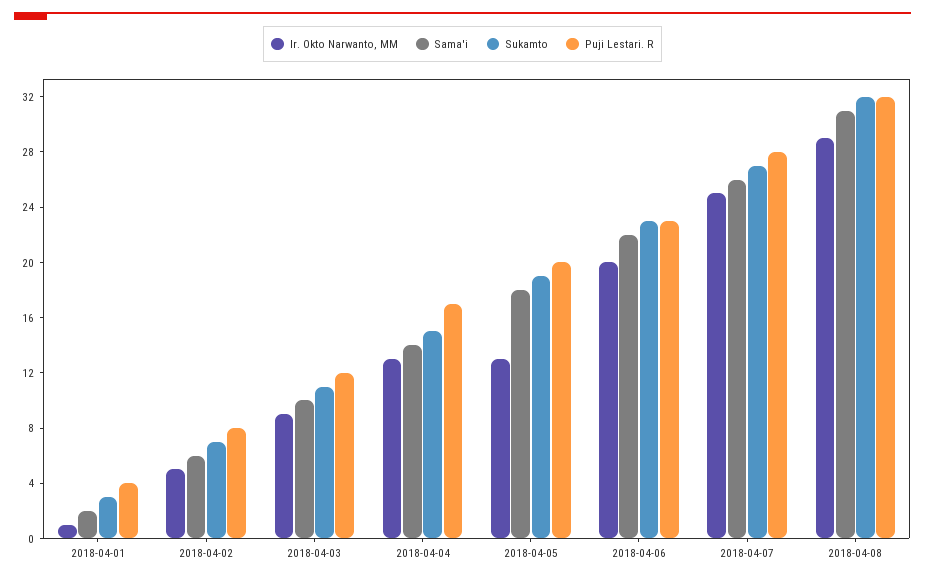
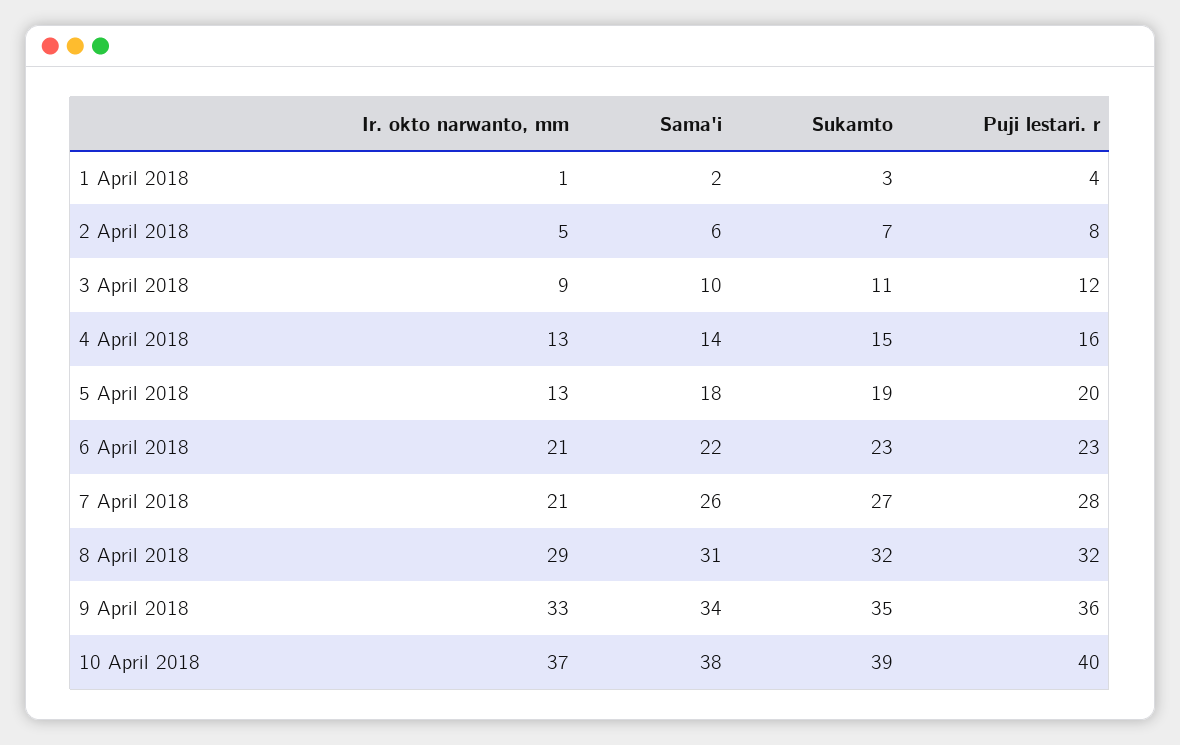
Puji Lestari. R, 2018-04-04: 17 -> 16
Ir. Okto Narwanto, MM, 2018-04-06: 20 -> 21
Ir. Okto Narwanto, MM, 2018-04-07: 25 -> 21
Ir. Okto Narwanto, MM, 9 April 2018: none -> 33
Sama'i, 9 April 2018: none -> 34
Sukamto, 9 April 2018: none -> 35
Puji Lestari. R, 9 April 2018: none -> 36
Ir. Okto Narwanto, MM, 10 April 2018: none -> 37
Sama'i, 10 April 2018: none -> 38
Sukamto, 10 April 2018: none -> 39
Puji Lestari. R, 10 April 2018: none -> 40

